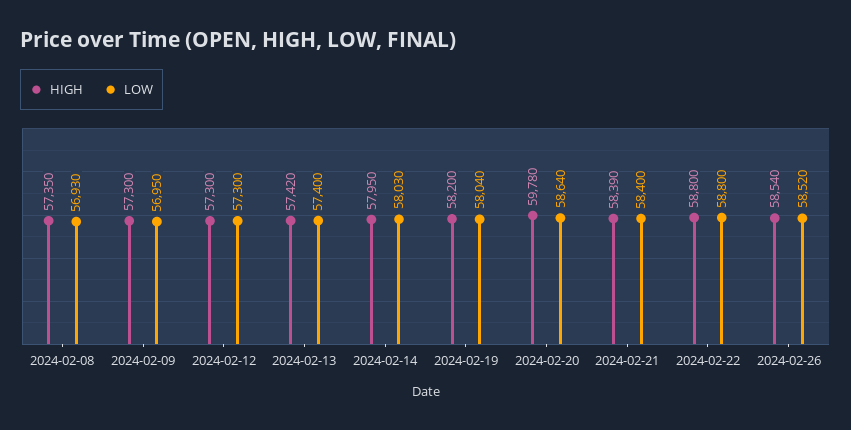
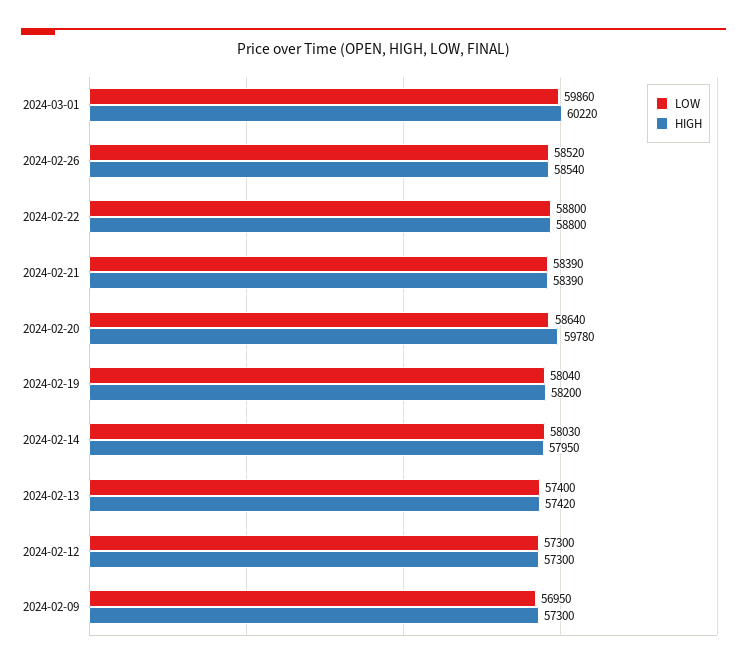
HIGH, 2024-02-08: 57350 -> none
LOW, 2024-02-08: 56930 -> none
LOW, 2024-02-21: 58400 -> 58390
LOW, 2024-03-01: none -> 59860
HIGH, 2024-03-01: none -> 60220

